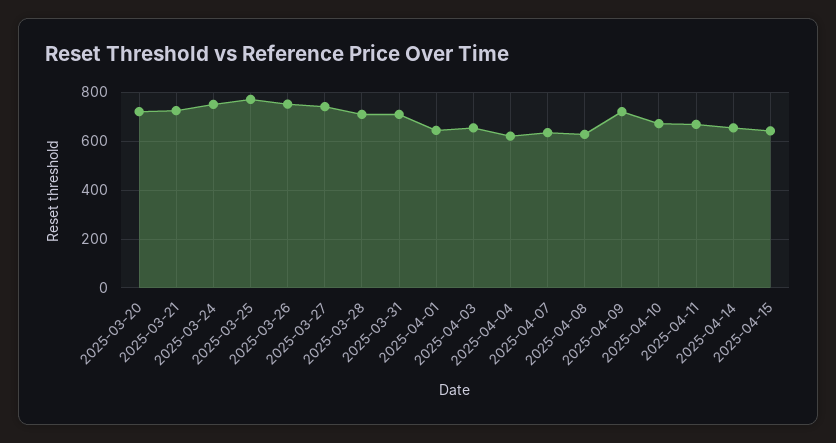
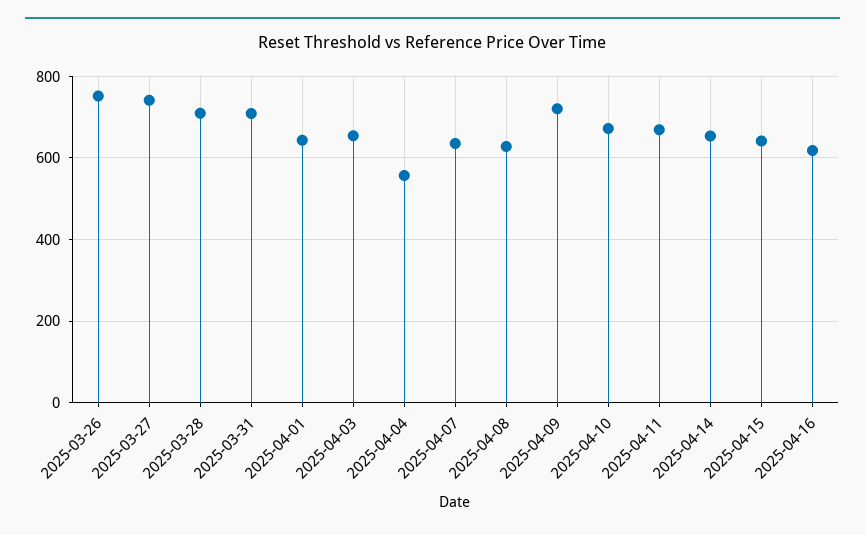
2025-03-20: 725 -> none
2025-03-21: 725 -> none
2025-03-24: 750 -> none
2025-03-25: 775 -> none
2025-04-04: 625 -> 560
2025-04-16: none -> 620

